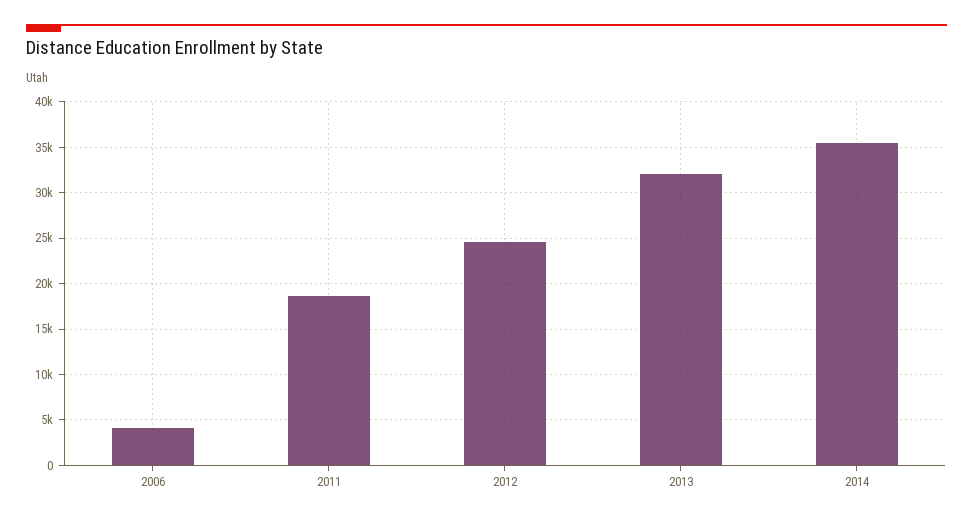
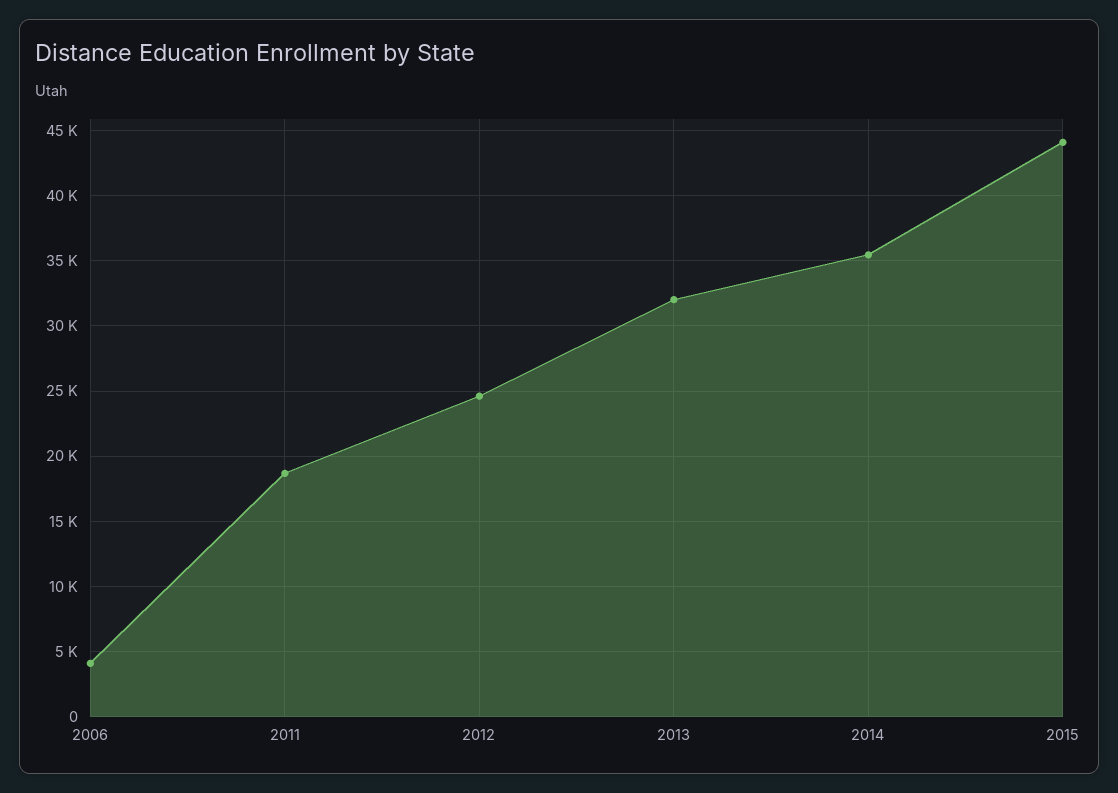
2015: none -> 44000

